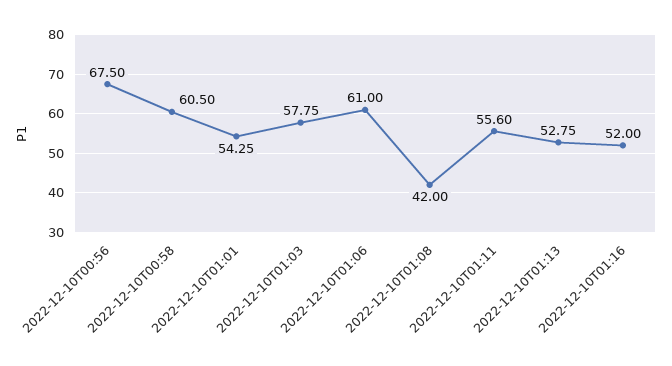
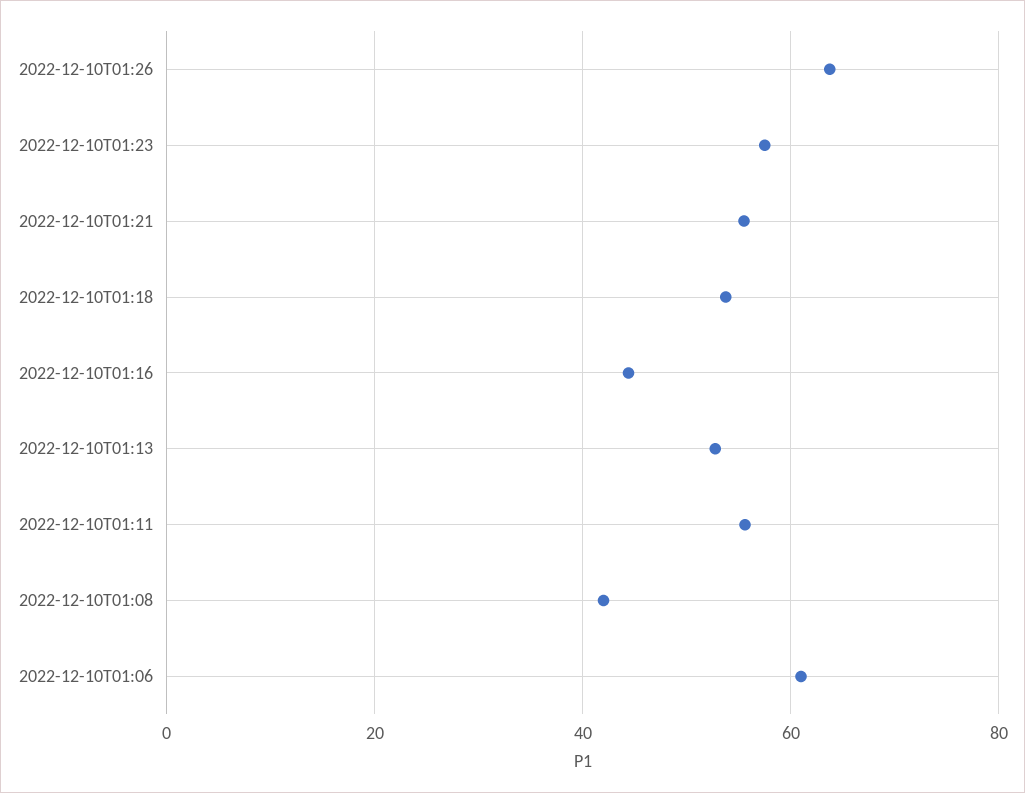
2022-12-10T00:56: 67.5 -> none
2022-12-10T00:58: 60.5 -> none
2022-12-10T01:01: 54.25 -> none
2022-12-10T01:03: 57.75 -> none
2022-12-10T01:16: 52 -> 44
2022-12-10T01:26: none -> 64
2022-12-10T01:23: none -> 58
2022-12-10T01:21: none -> 56
2022-12-10T01:18: none -> 54

